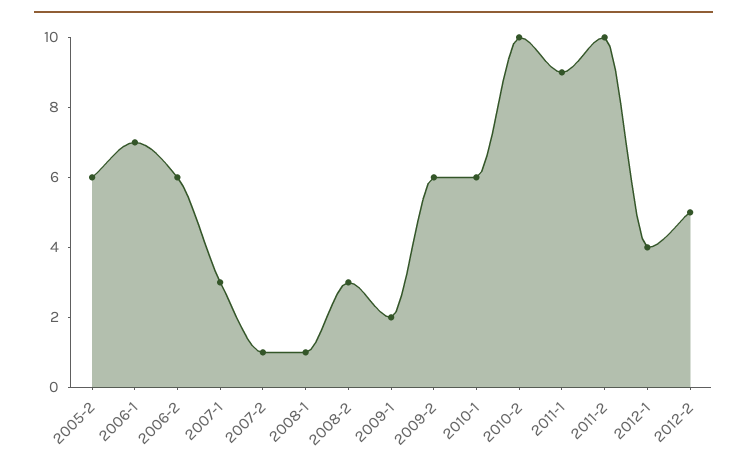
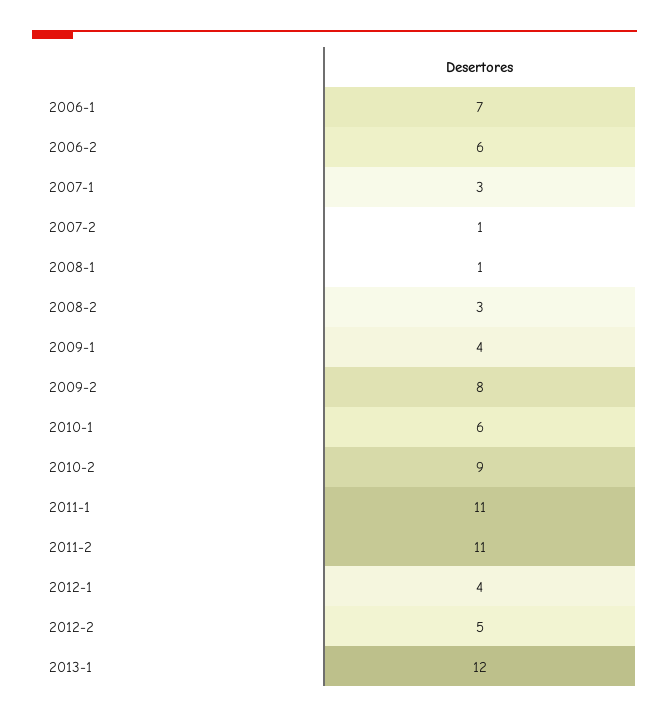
2005-2: 6 -> none
2009-1: 2 -> 4
2009-2: 6 -> 8
2010-2: 10 -> 9
2011-1: 9 -> 11
2011-2: 10 -> 11
2013-1: none -> 12

